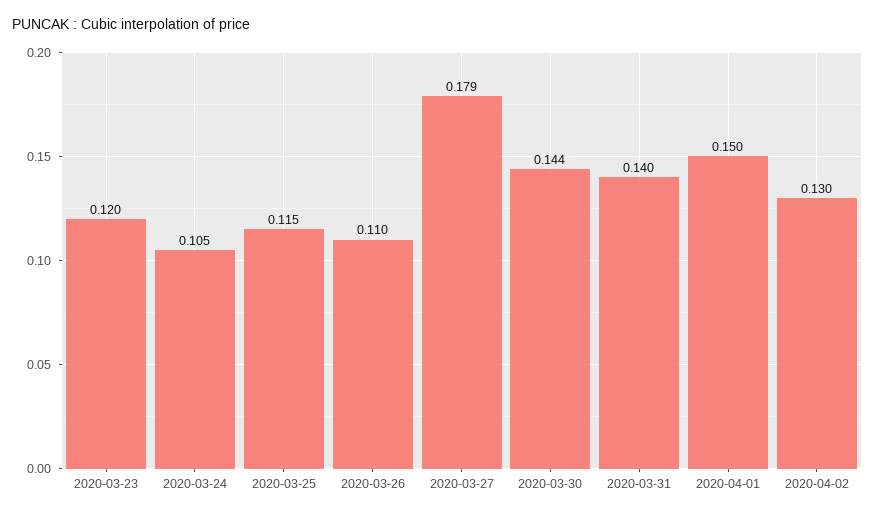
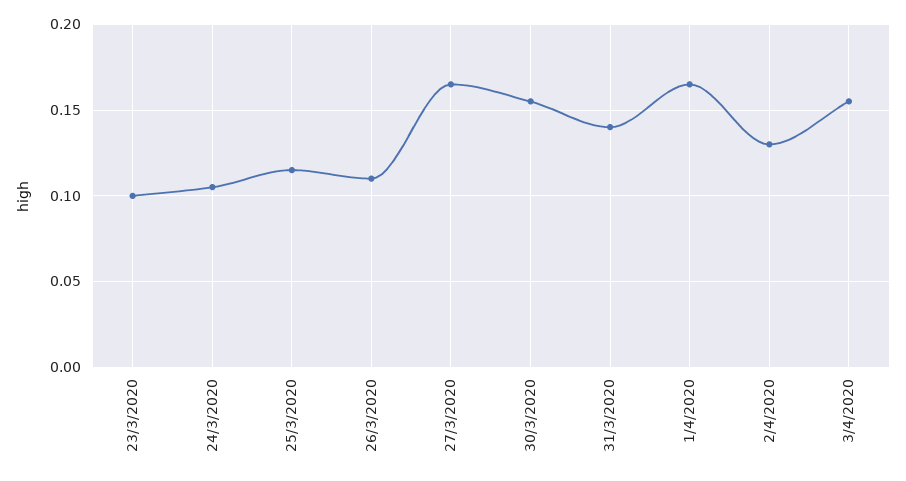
2020-03-23: 0.12 -> 0.1
2020-03-27: 0.179 -> 0.165
2020-03-30: 0.144 -> 0.155
2020-04-01: 0.15 -> 0.165
3/4/2020: none -> 0.155

